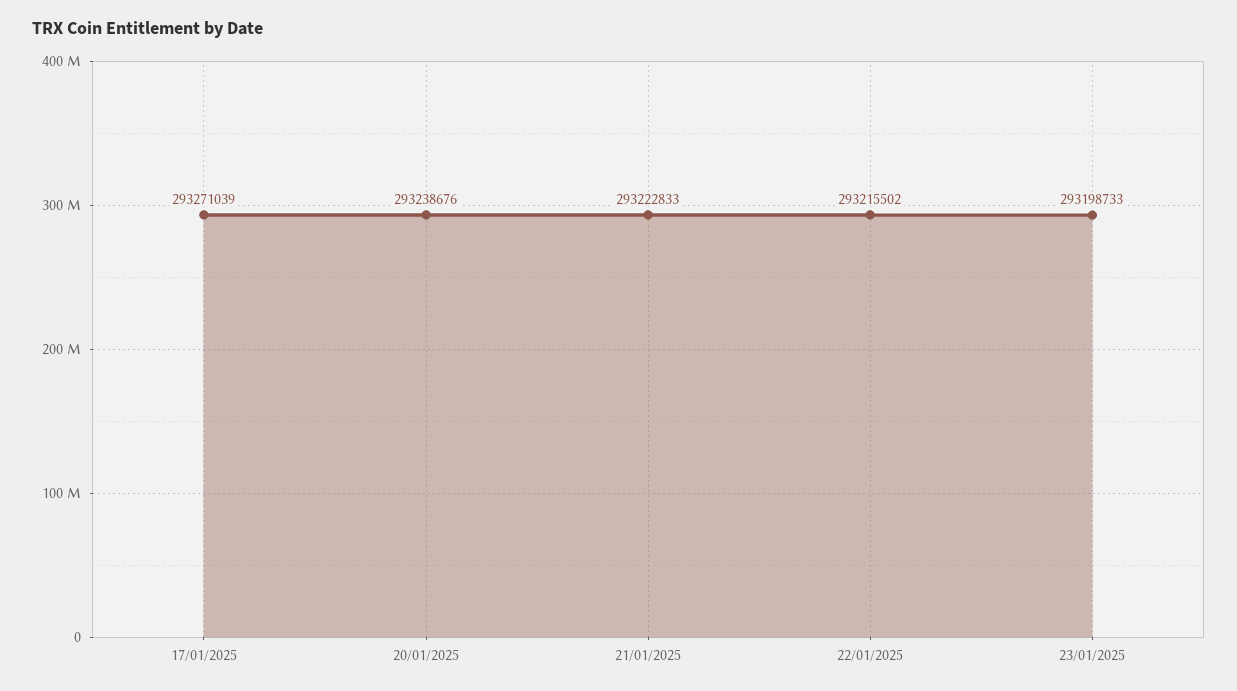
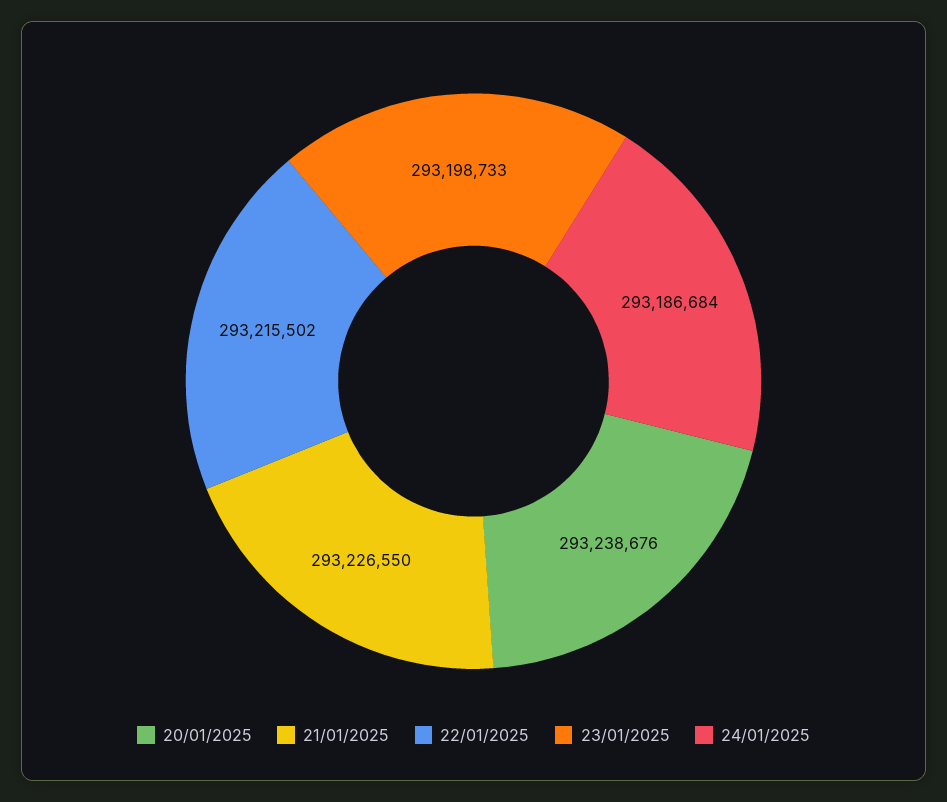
17/01/2025: 293271039 -> none
21/01/2025: 293222833 -> 293226550
24/01/2025: none -> 293186684

